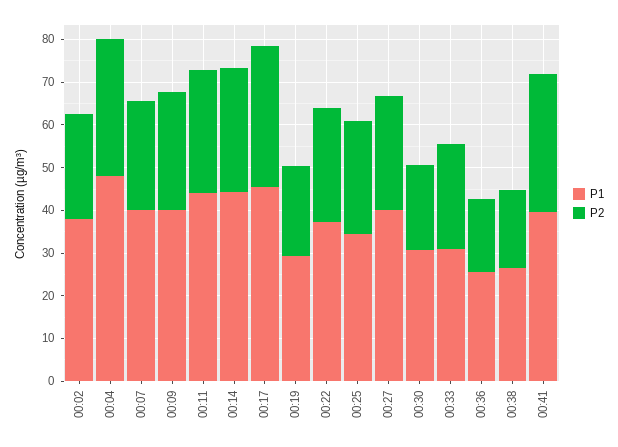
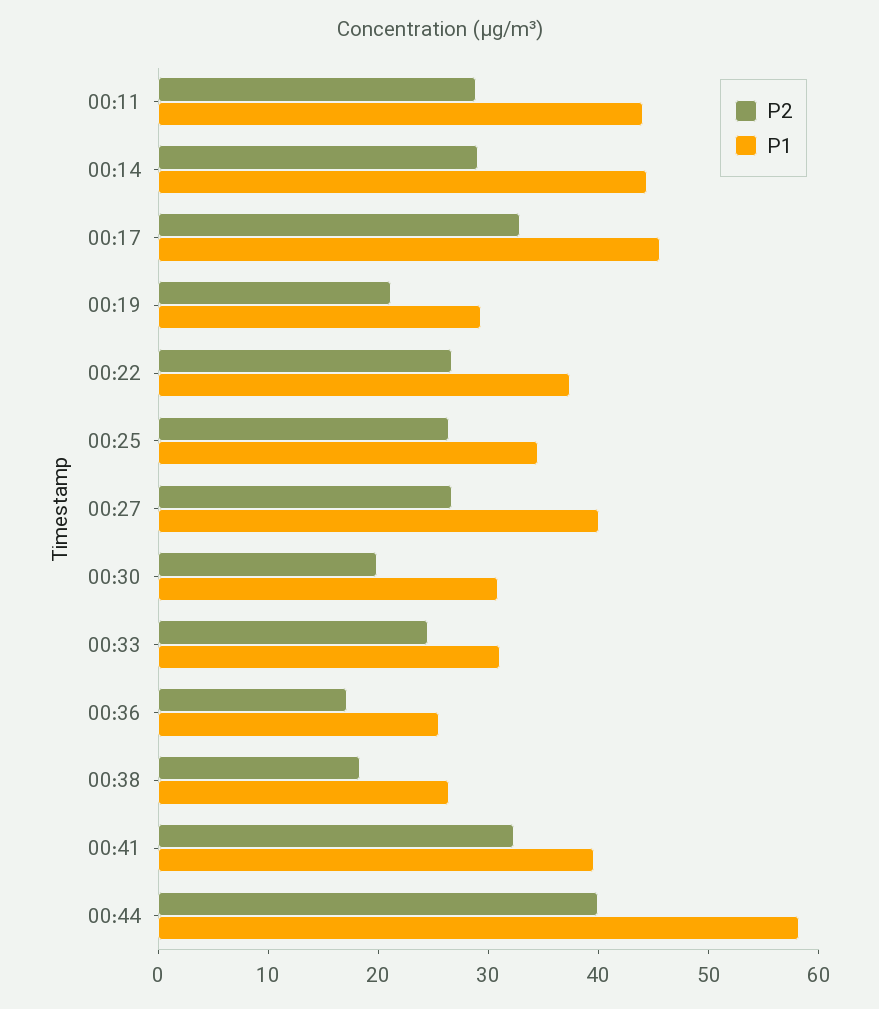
P1, 00:02: 38 -> none
P2, 00:02: 24 -> none
P1, 00:04: 48 -> none
P2, 00:04: 32 -> none
P1, 00:07: 40 -> none
P2, 00:07: 26 -> none
P1, 00:09: 40 -> none
P2, 00:09: 28 -> none
P2, 00:44: none -> 40
P1, 00:44: none -> 58

